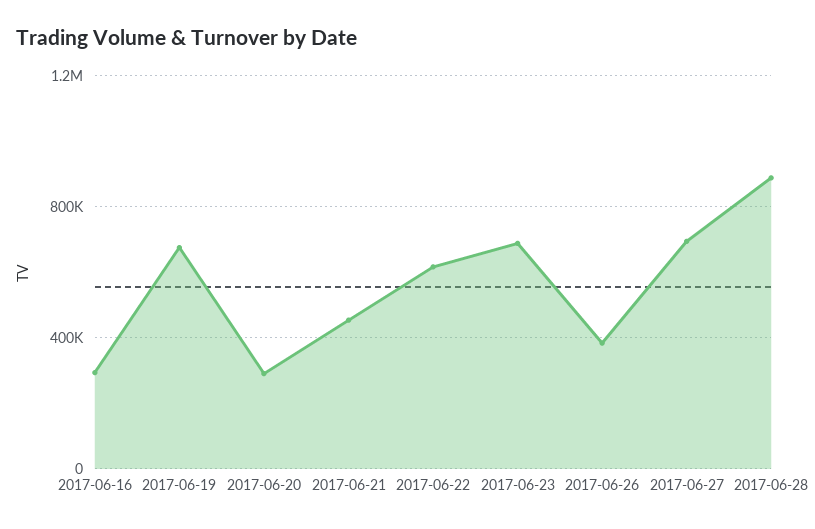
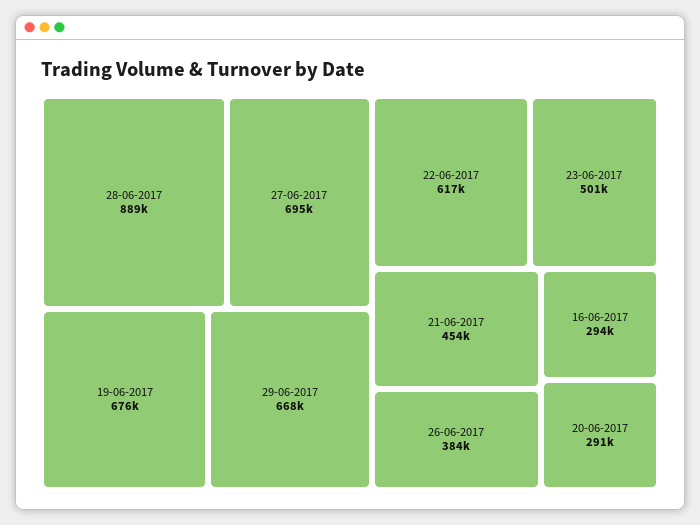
2017-06-23: 700000 -> 501000
29-06-2017: none -> 668000

